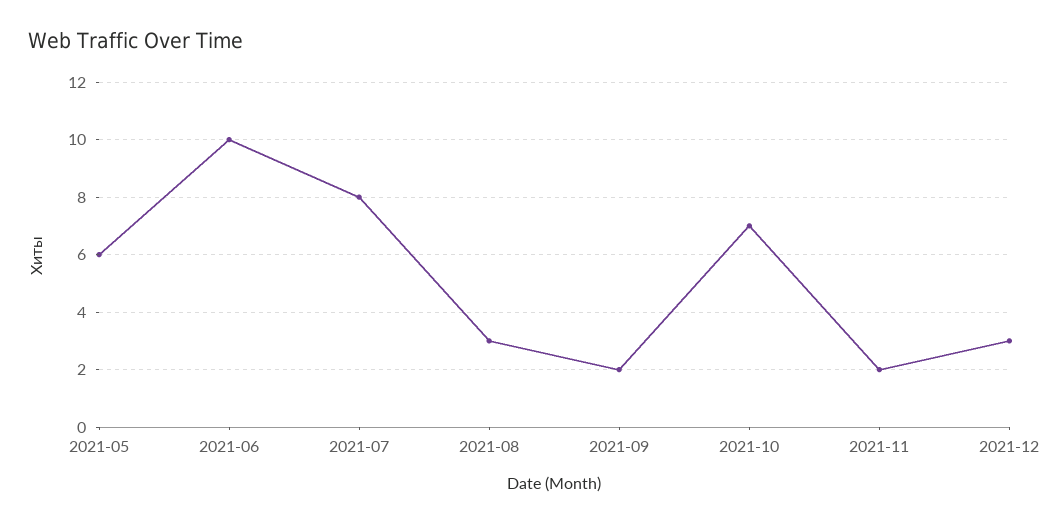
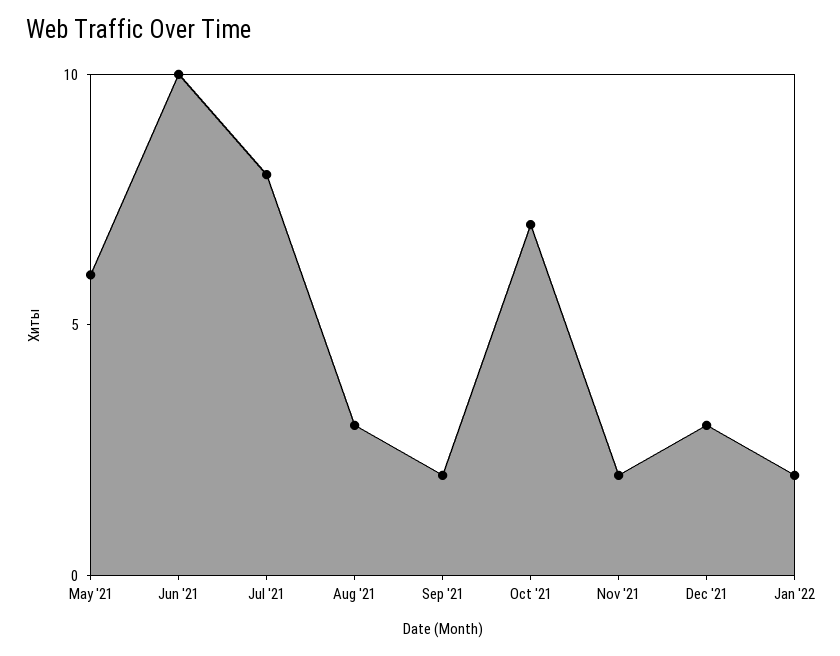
Jan '22: none -> 2

